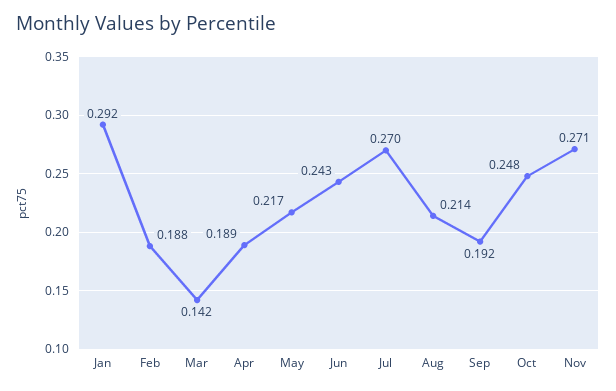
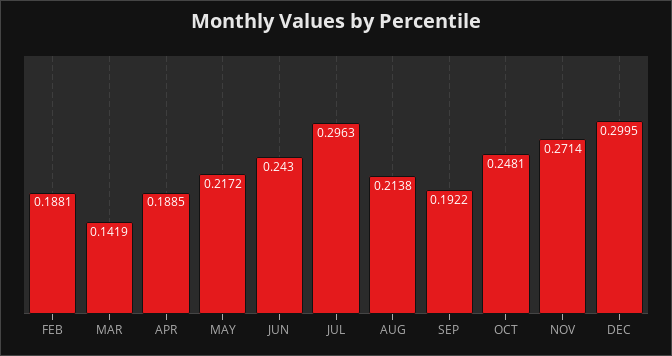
Jan: 0.292 -> none
Jul: 0.27 -> 0.2963
DEC: none -> 0.2995

